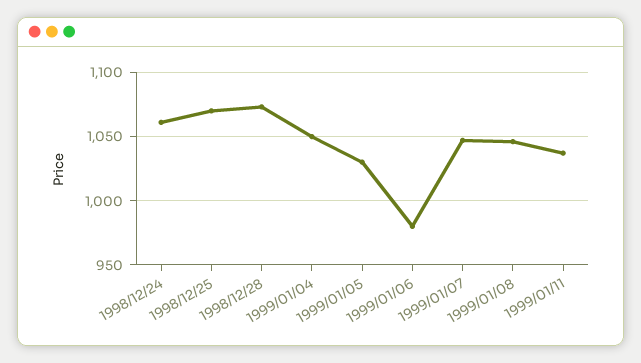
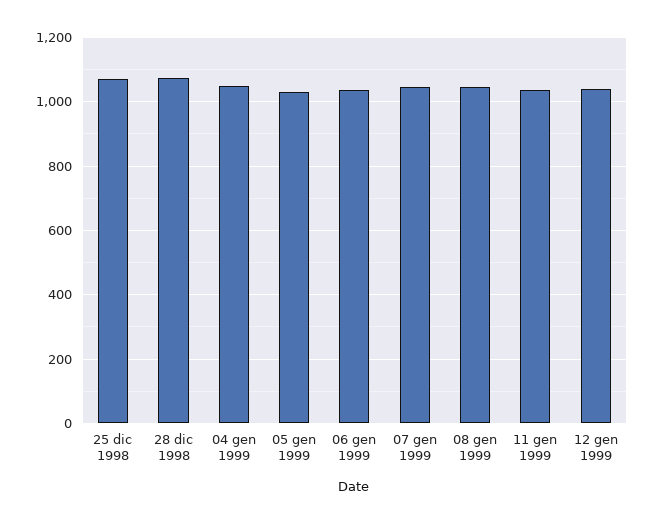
1998/12/24: 1060 -> none
1999/01/06: 980 -> 1040
12 gen 1999: none -> 1040

